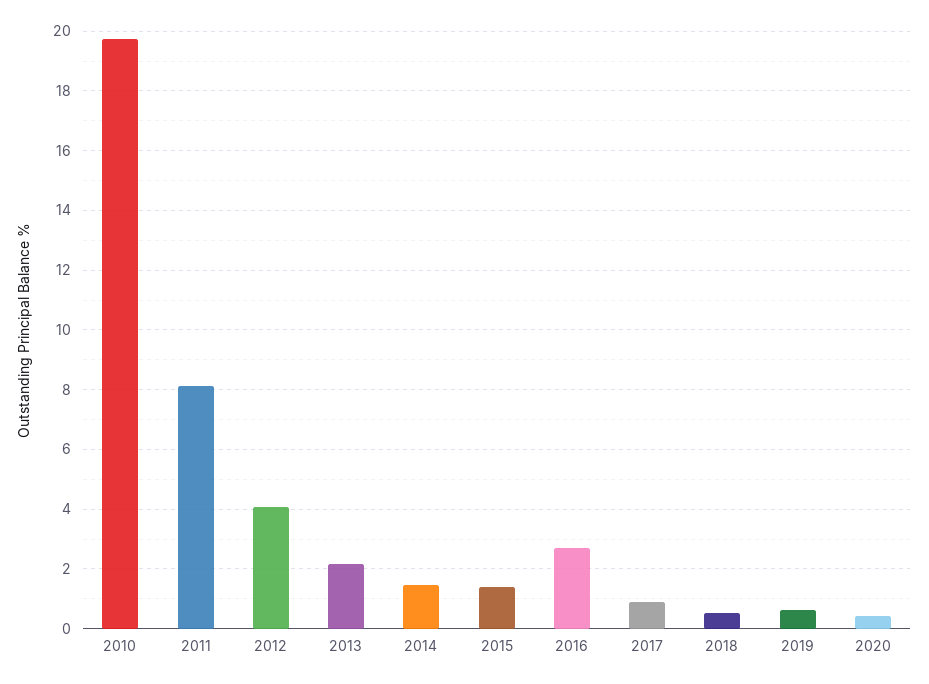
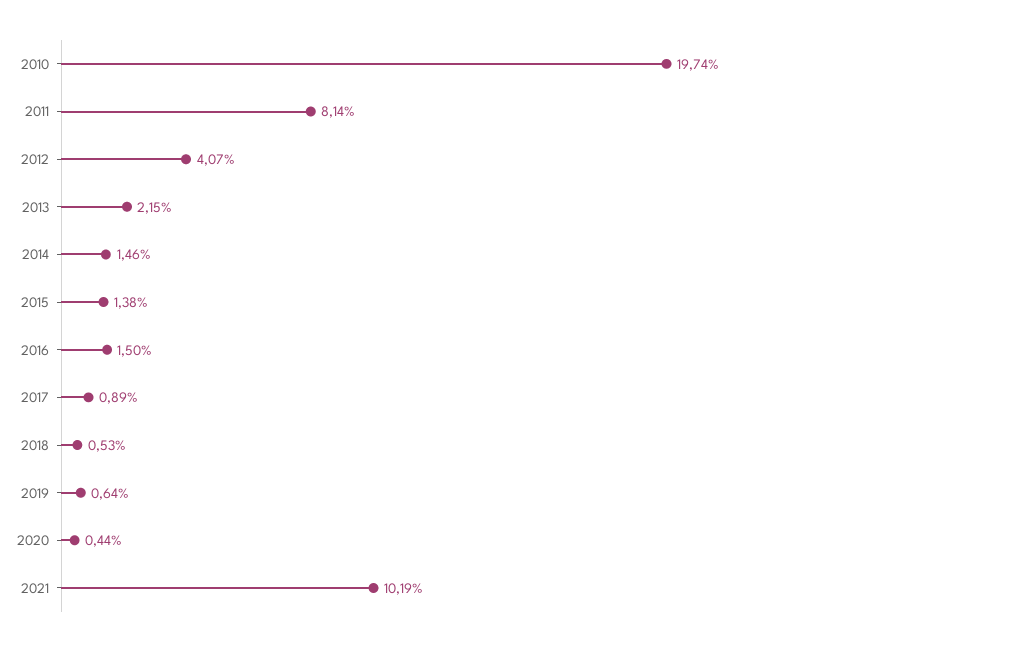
2016: 2.75 -> 1.5
2021: none -> 10.19

